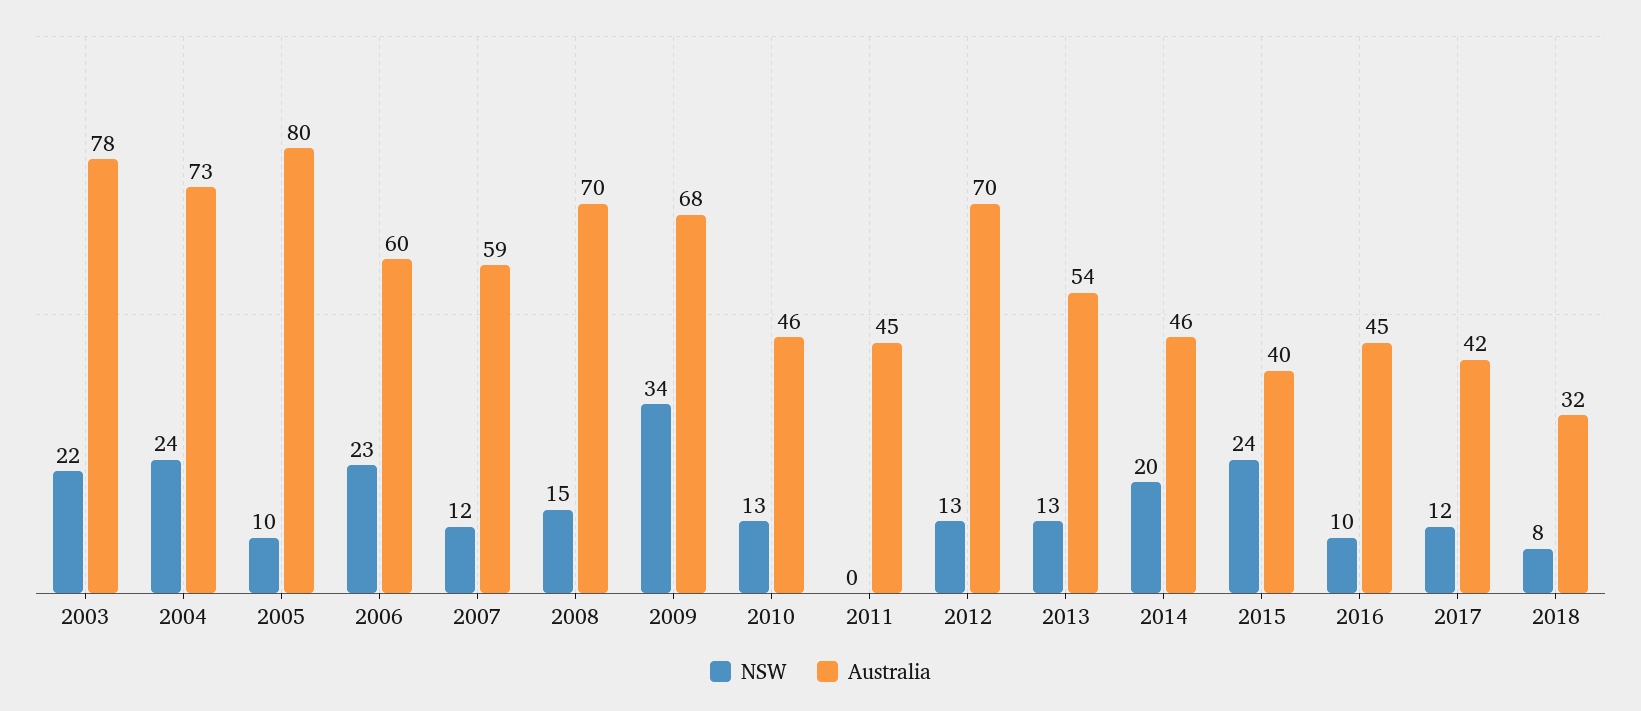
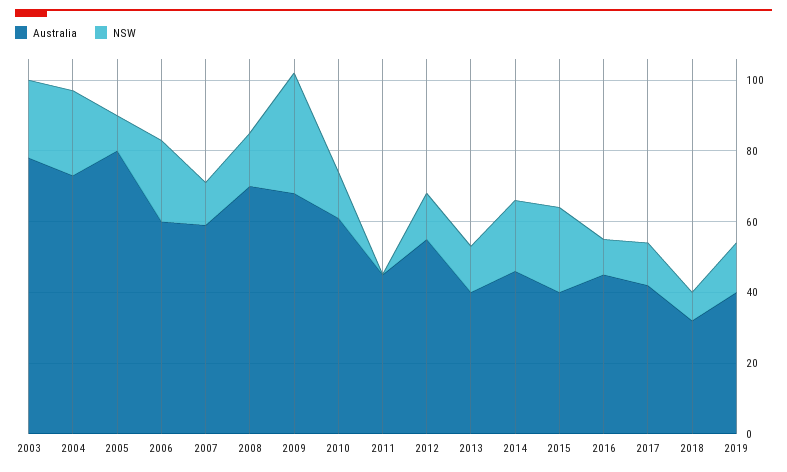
Australia, 2010: 46 -> 60
Australia, 2012: 70 -> 55
Australia, 2013: 54 -> 40
Australia, 2019: none -> 40
NSW, 2019: none -> 15

